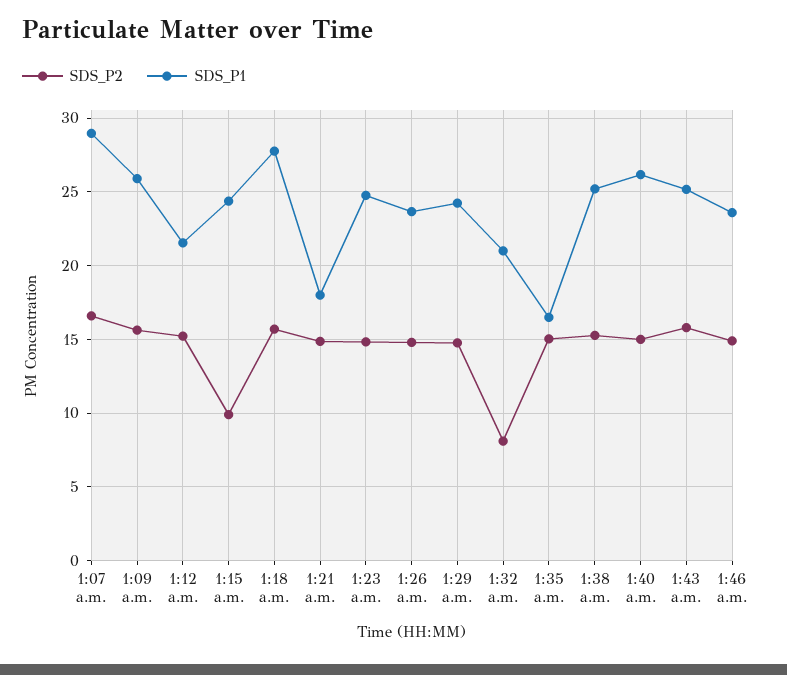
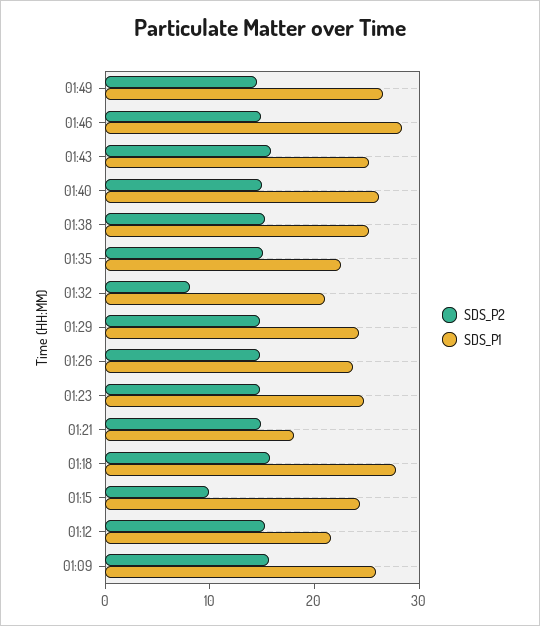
SDS_P2, 1:07 a.m.: 16.5 -> none
SDS_P1, 1:07 a.m.: 29 -> none
SDS_P1, 1:35 a.m.: 16.5 -> 22
SDS_P1, 1:46 a.m.: 23.5 -> 28
SDS_P2, 01:49: none -> 14
SDS_P1, 01:49: none -> 26

